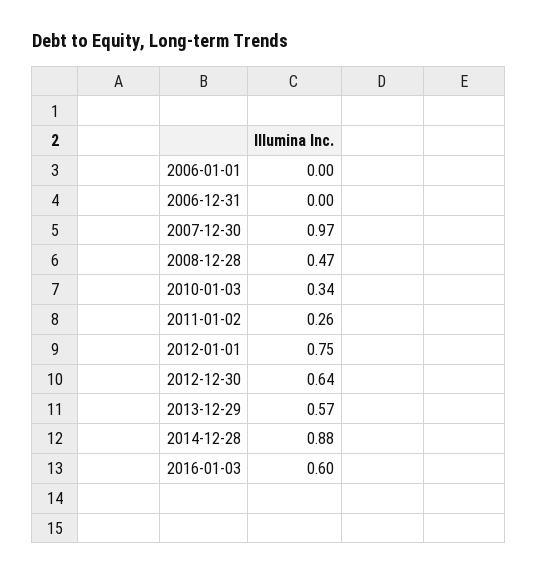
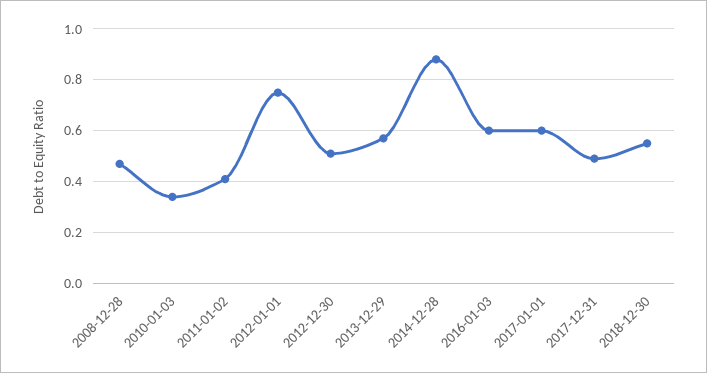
2006-01-01: 0 -> none
2006-12-31: 0 -> none
2007-12-30: 0.97 -> none
2011-01-02: 0.26 -> 0.4
2012-12-30: 0.64 -> 0.5
2017-01-01: none -> 0.6
2017-12-31: none -> 0.5
2018-12-30: none -> 0.55

